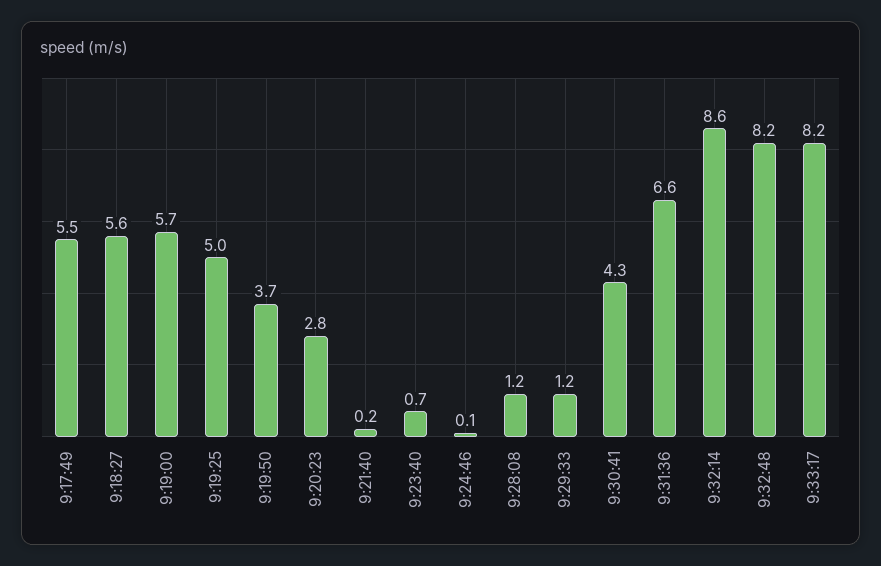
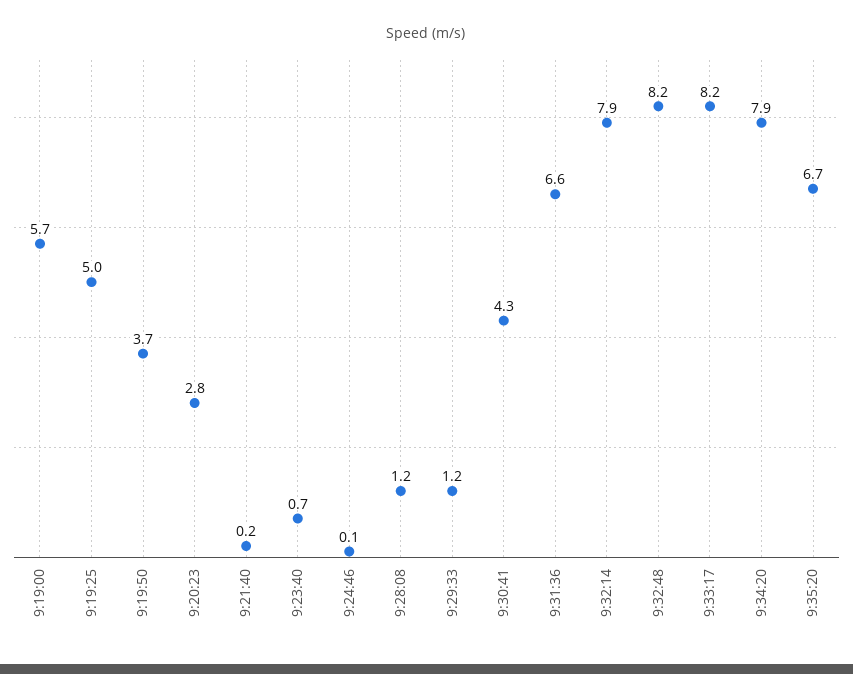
9:17:49: 5.5 -> none
9:18:27: 5.6 -> none
9:32:14: 8.6 -> 7.9
9:34:20: none -> 7.9
9:35:20: none -> 6.7

